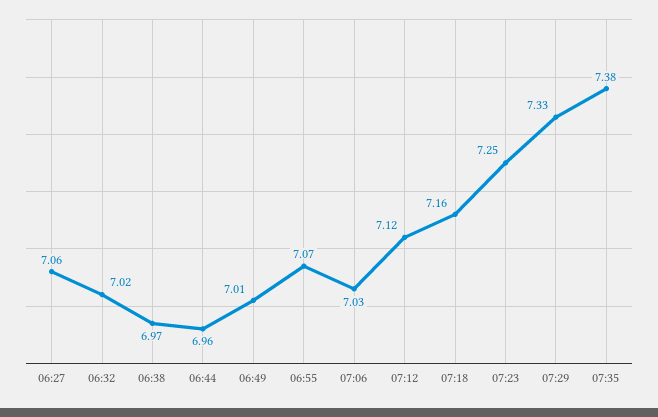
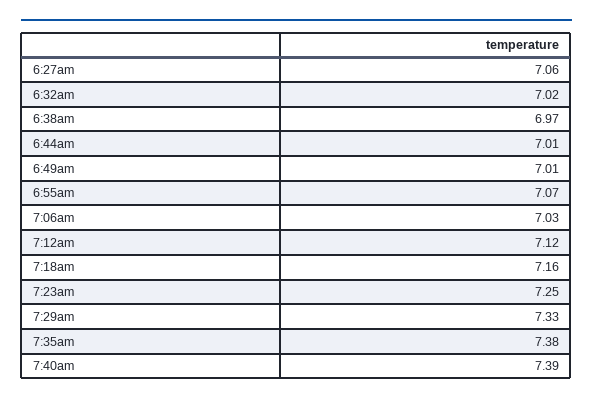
06:44: 6.96 -> 7.01
7:40am: none -> 7.39

